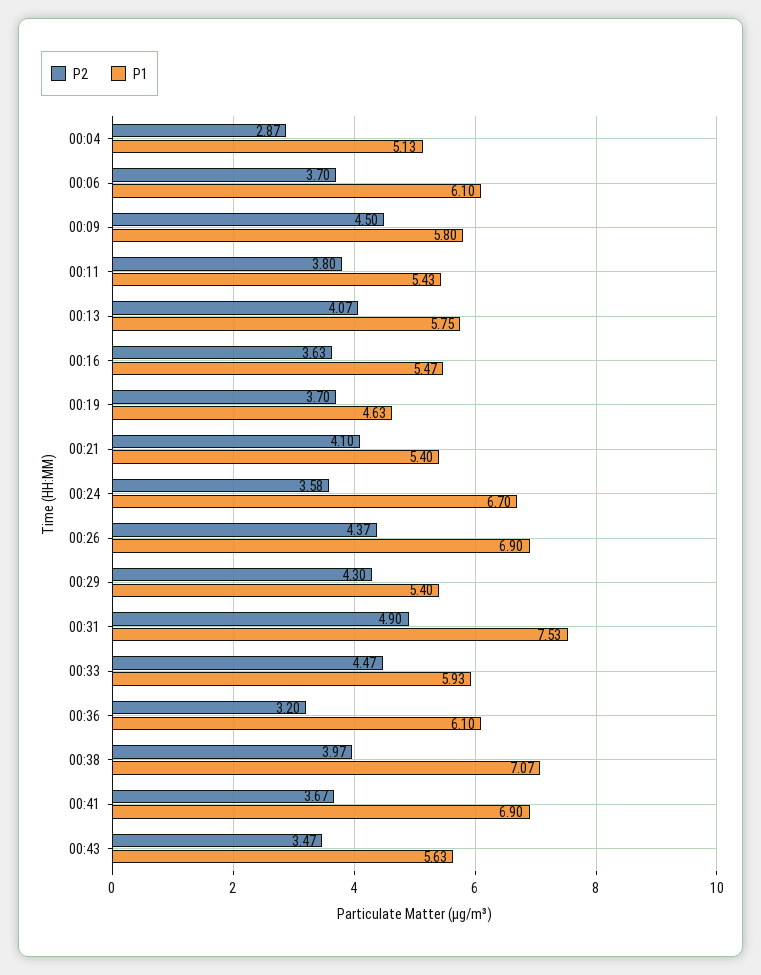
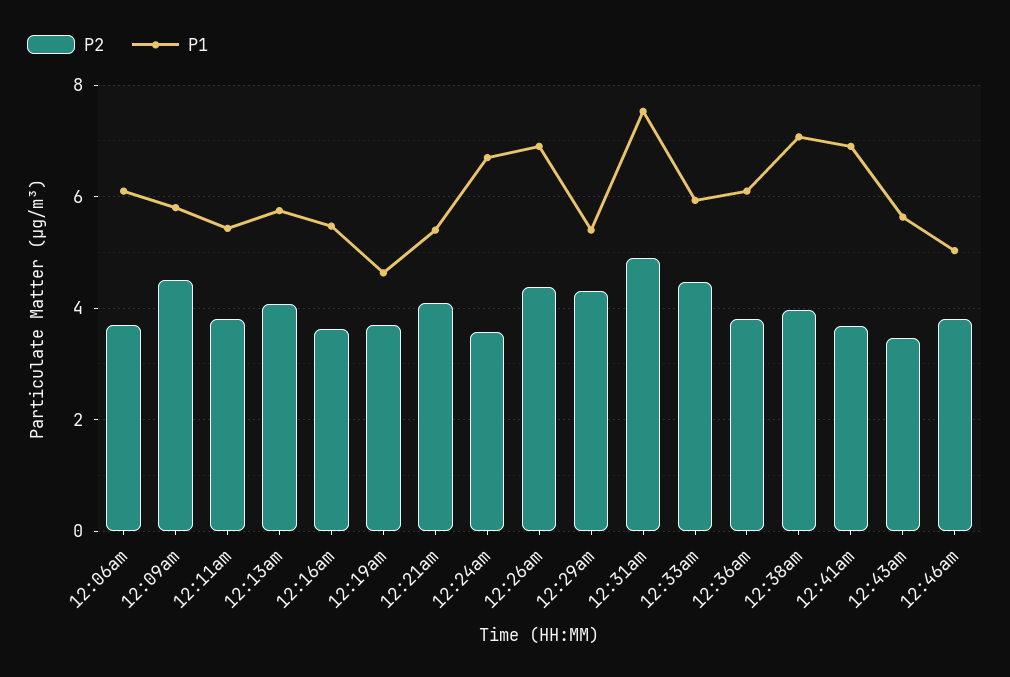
P2, 00:04: 2.87 -> none
P1, 00:04: 5.13 -> none
P2, 00:36: 3.2 -> 3.8
P2, 12:46am: none -> 3.8
P1, 12:46am: none -> 5

